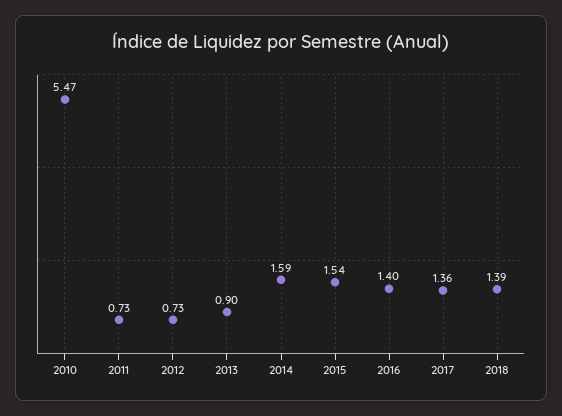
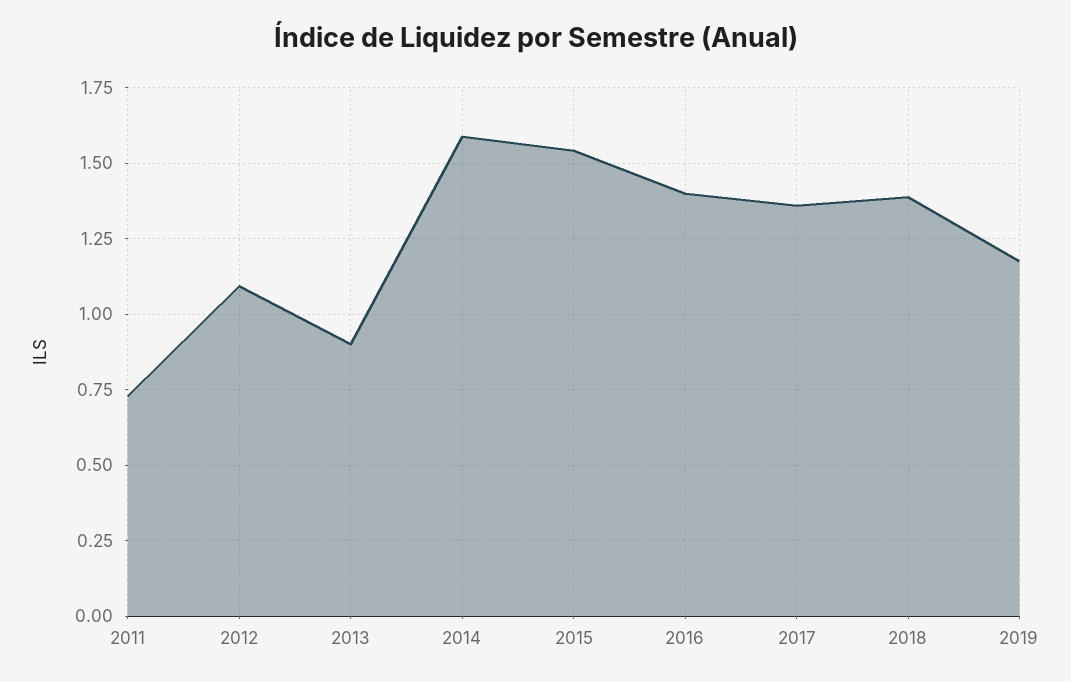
2010: 5.47 -> none
2012: 0.73 -> 1.1
2019: none -> 1.175

